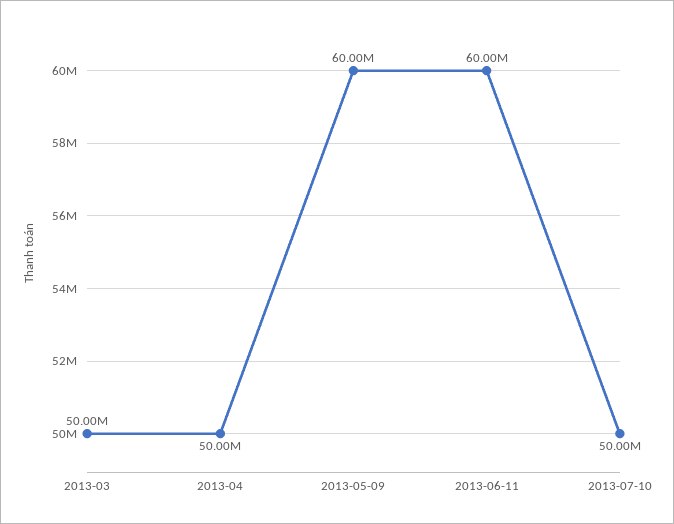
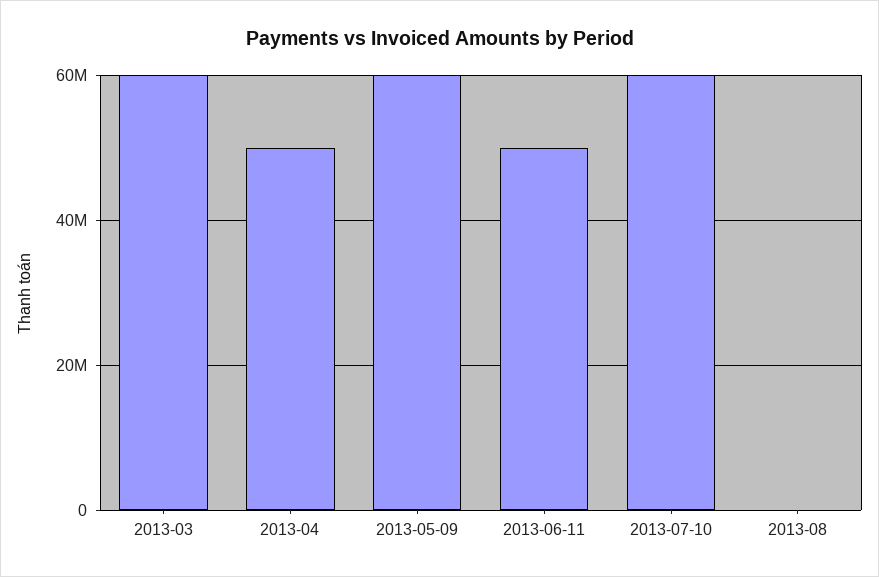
2013-03: 50000000 -> 60000000
2013-06-11: 60000000 -> 50000000
2013-07-10: 50000000 -> 60000000
2013-08: none -> 0

